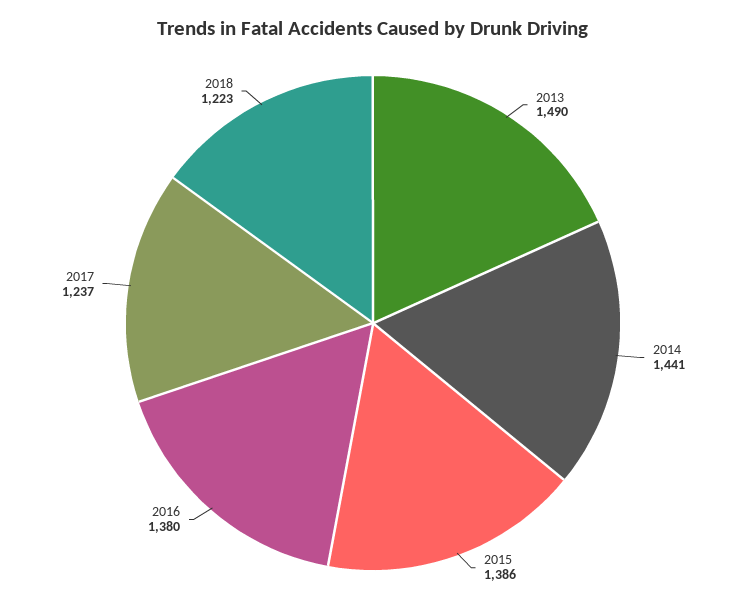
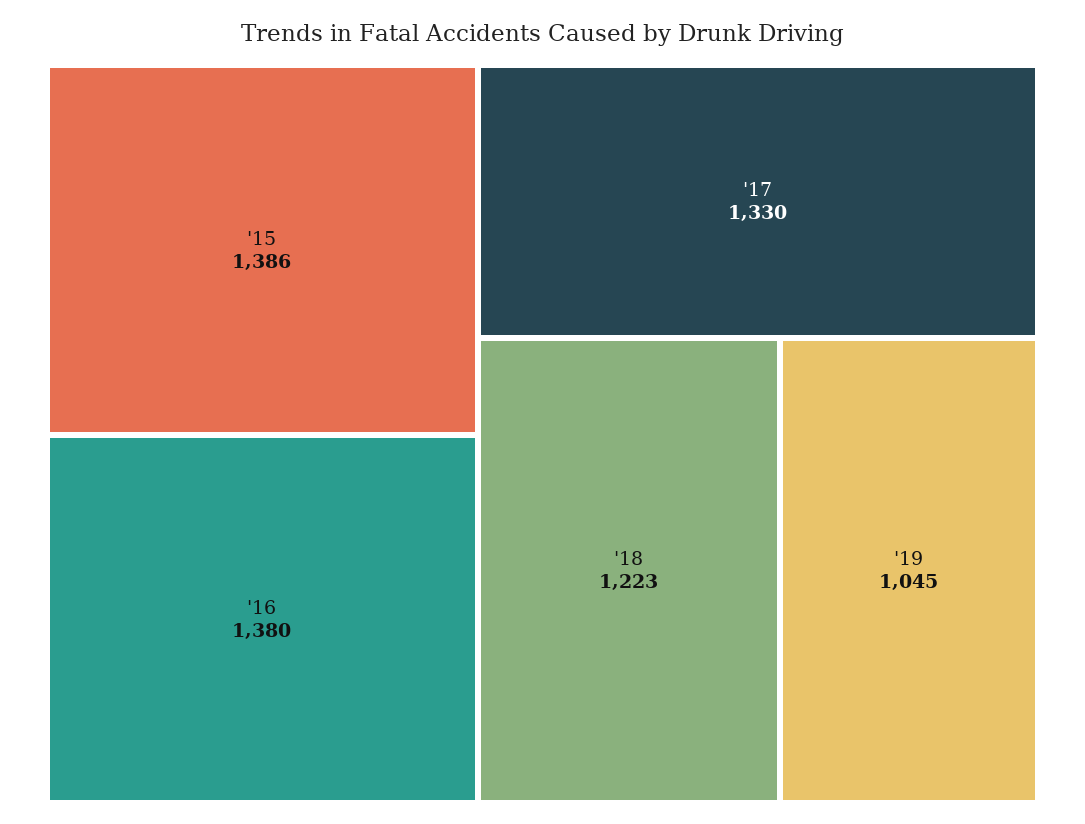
2013: 1490 -> none
2014: 1441 -> none
2017: 1237 -> 1330
'19: none -> 1045

